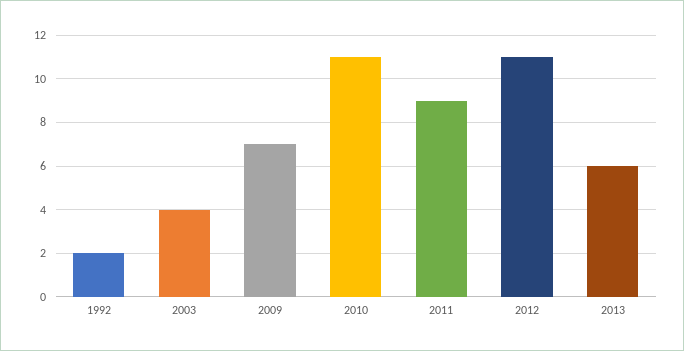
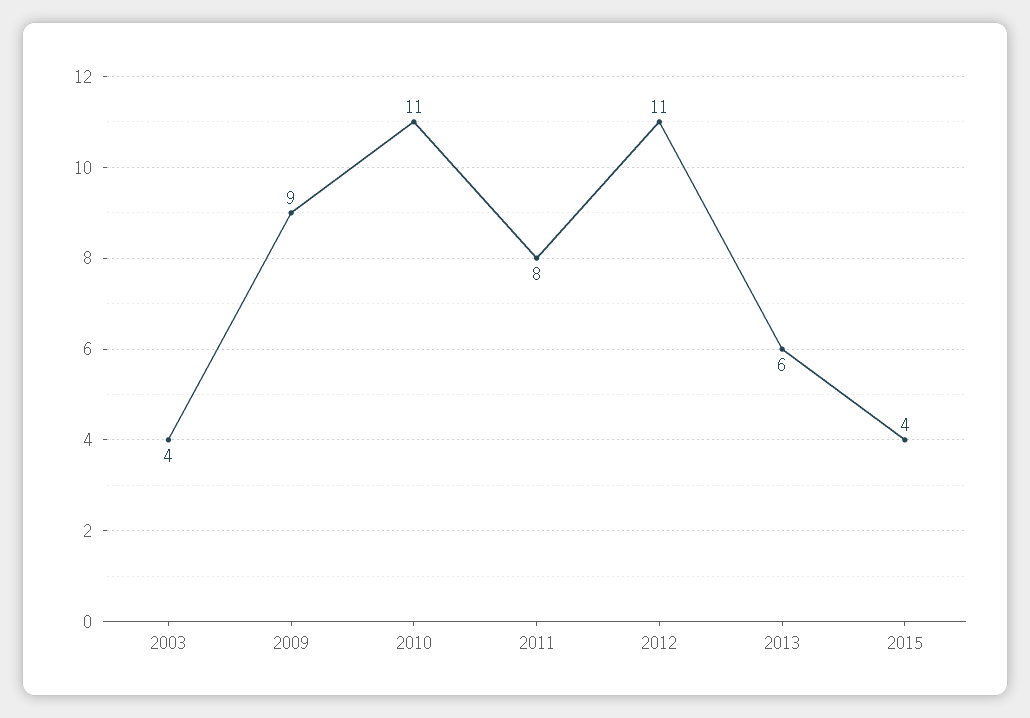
1992: 2 -> none
2009: 7 -> 9
2011: 9 -> 8
2015: none -> 4

